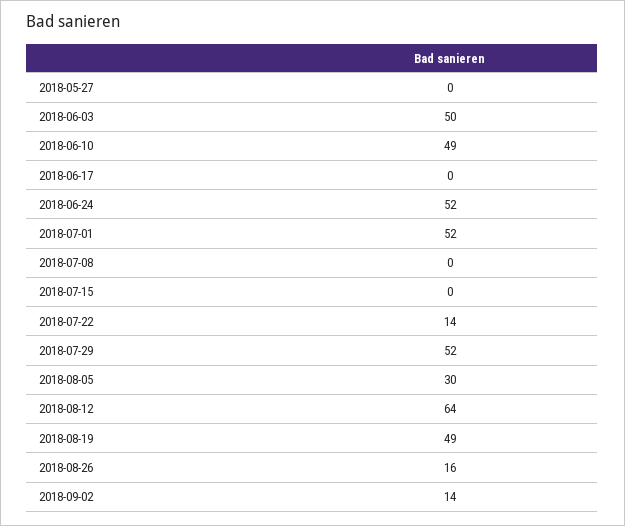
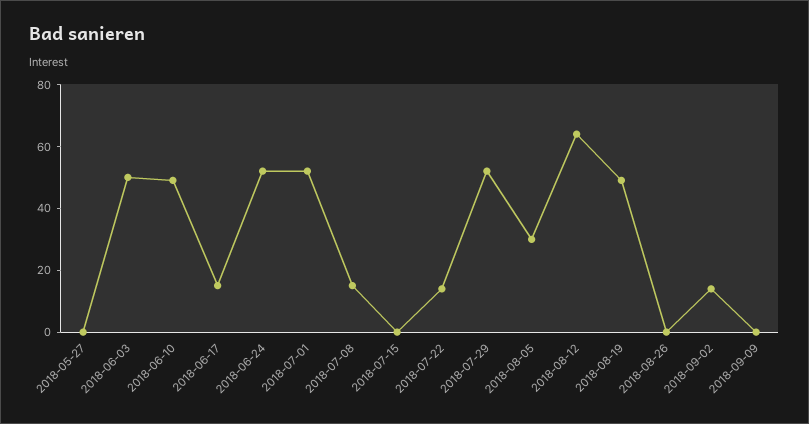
2018-06-17: 0 -> 15
2018-07-08: 0 -> 15
2018-08-26: 16 -> 0
2018-09-09: none -> 0

